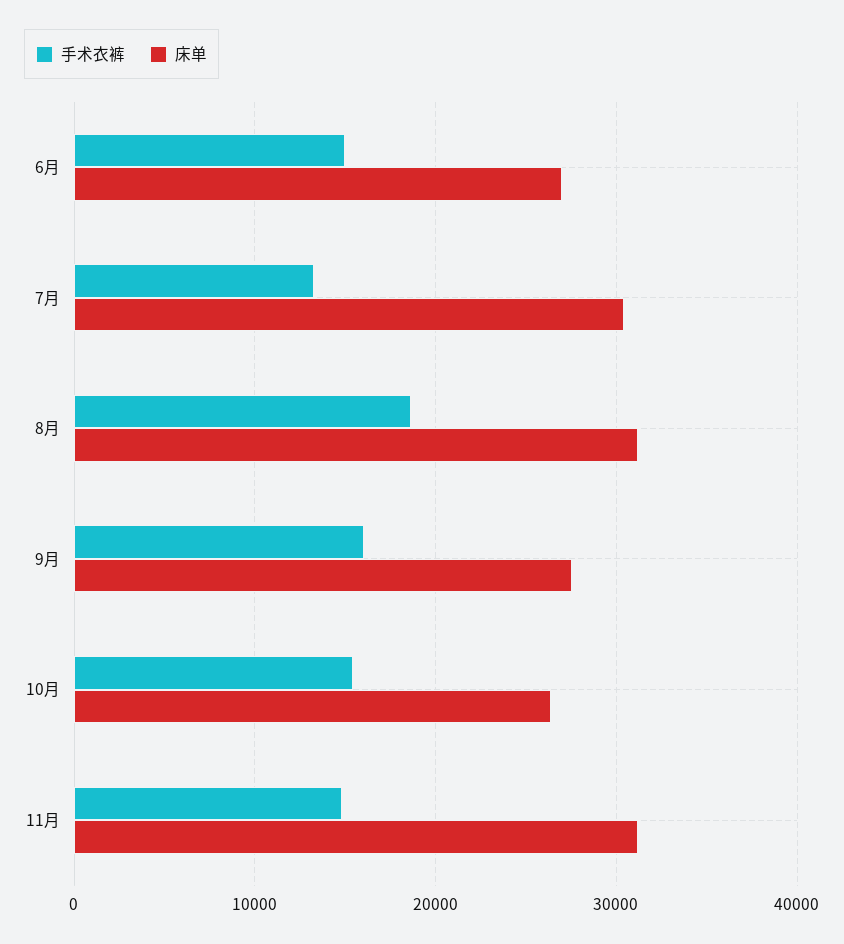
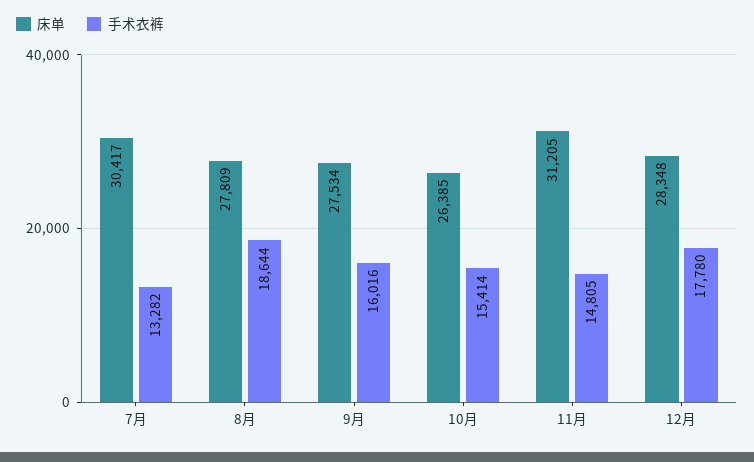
手术衣裤, 6月: 15000 -> none
床单, 6月: 27000 -> none
床单, 8月: 31000 -> 27809
床单, 12月: none -> 28348
手术衣裤, 12月: none -> 17780

